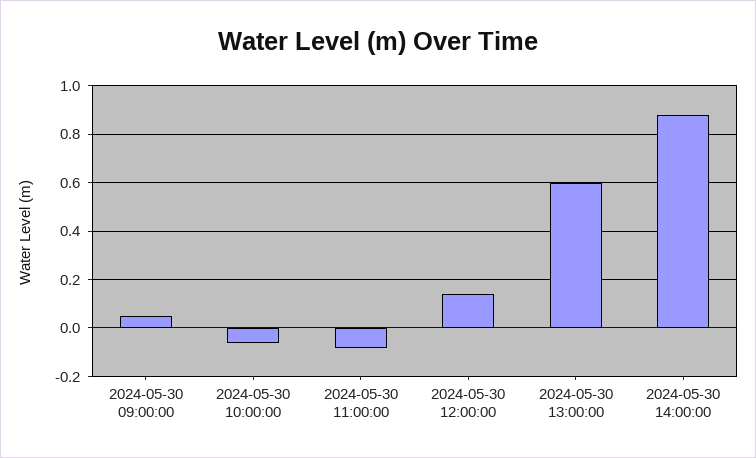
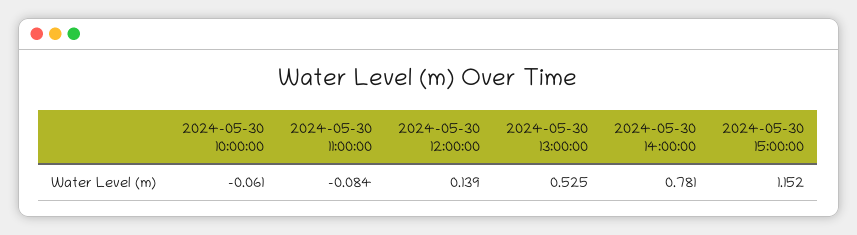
2024-05-30 09:00:00: 0.05 -> none
2024-05-30 13:00:00: 0.6 -> 0.525
2024-05-30 14:00:00: 0.875 -> 0.781
2024-05-30 15:00:00: none -> 1.152

